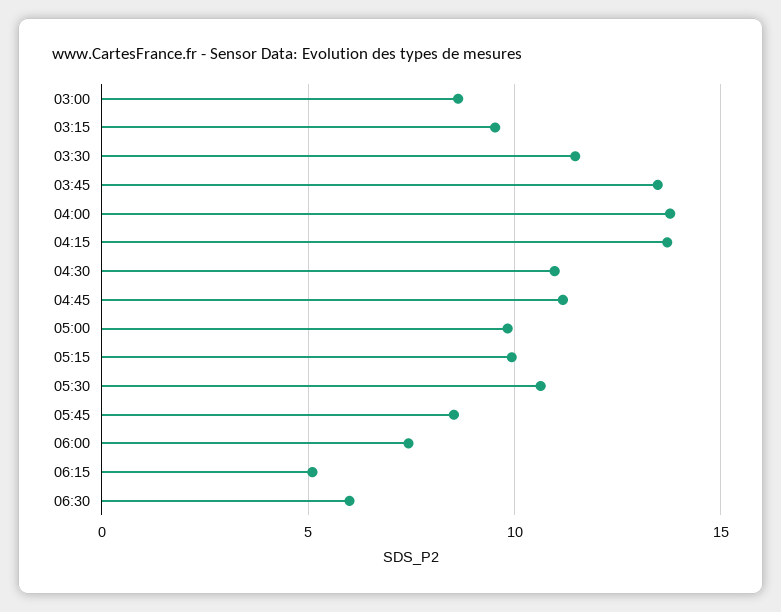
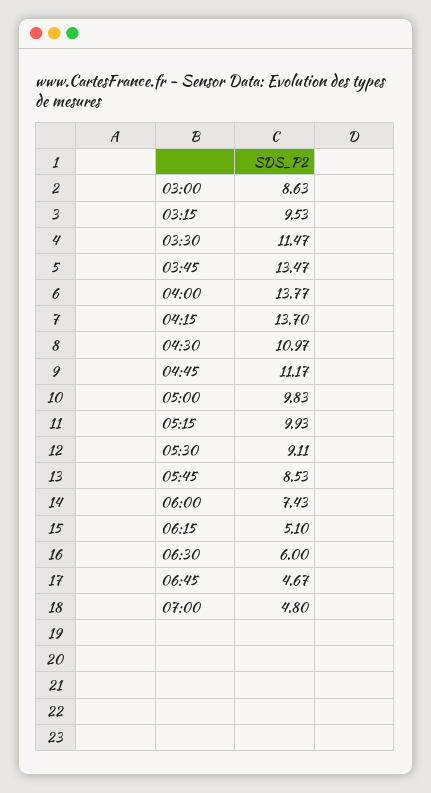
05:30: 10.5 -> 9.11
06:45: none -> 4.67
07:00: none -> 4.8

